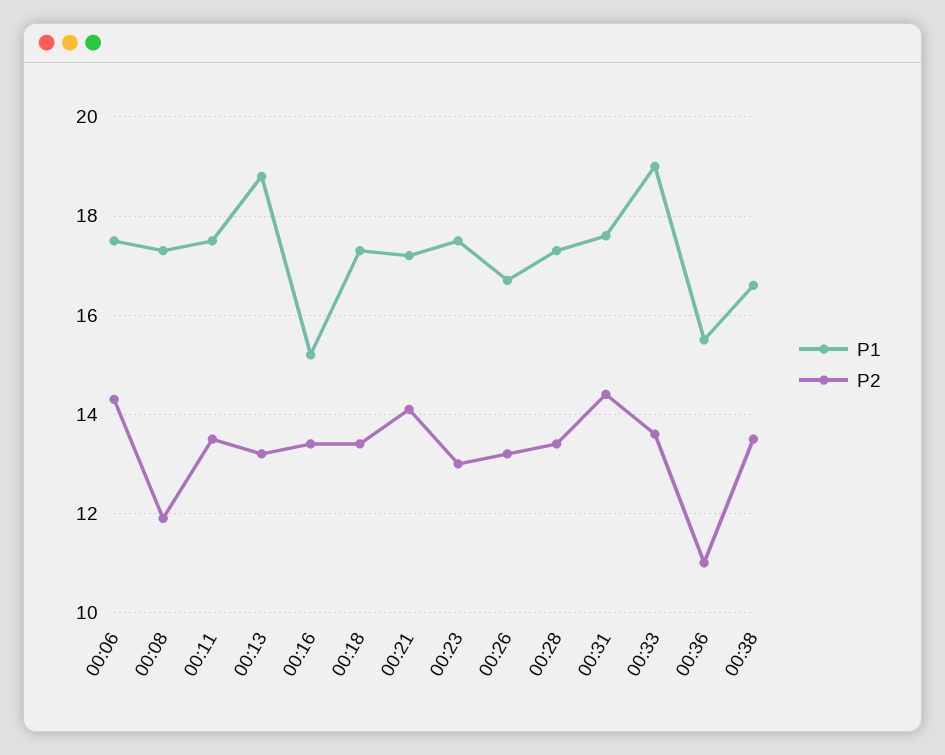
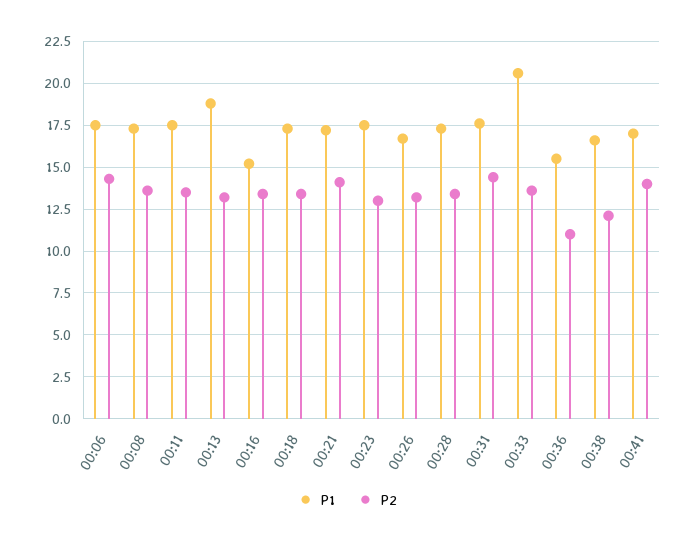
P2, 00:08: 12 -> 13.5
P1, 00:33: 19 -> 20.5
P2, 00:38: 13.5 -> 12
P1, 00:41: none -> 17
P2, 00:41: none -> 14

